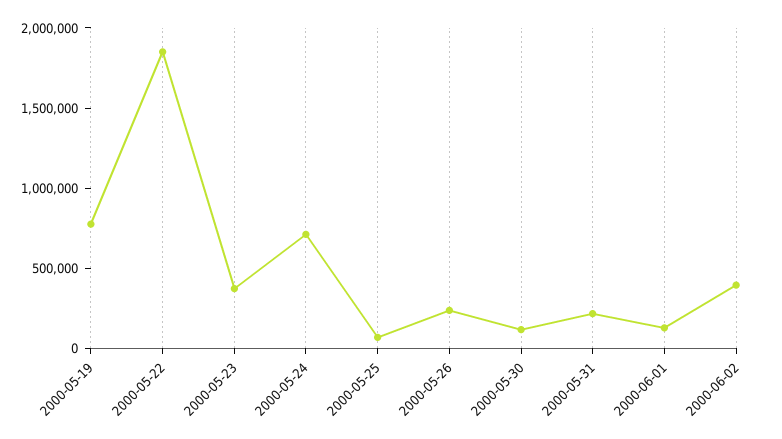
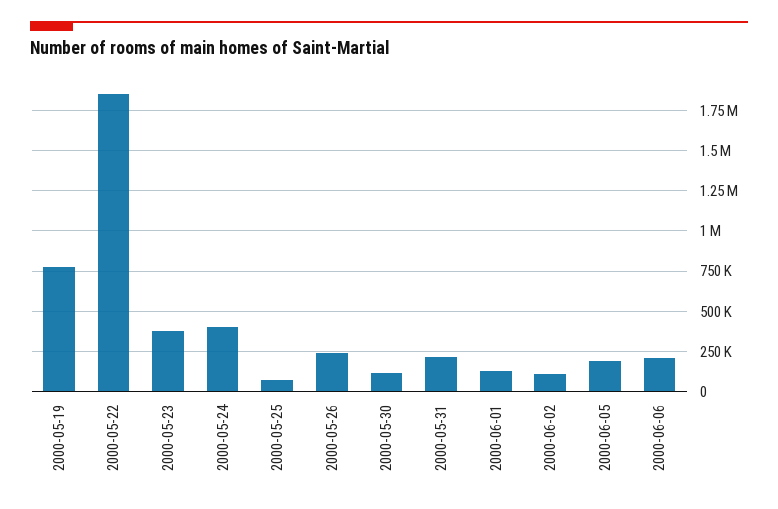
2000-05-24: 700000 -> 400000
2000-06-02: 400000 -> 100000
2000-06-05: none -> 200000
2000-06-06: none -> 200000

